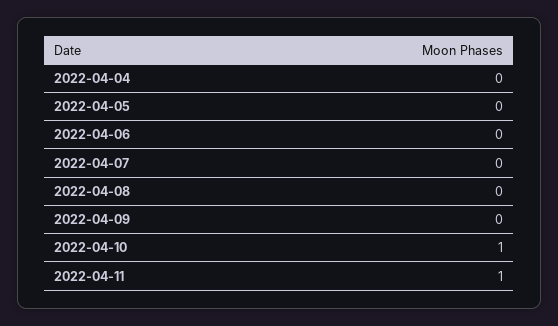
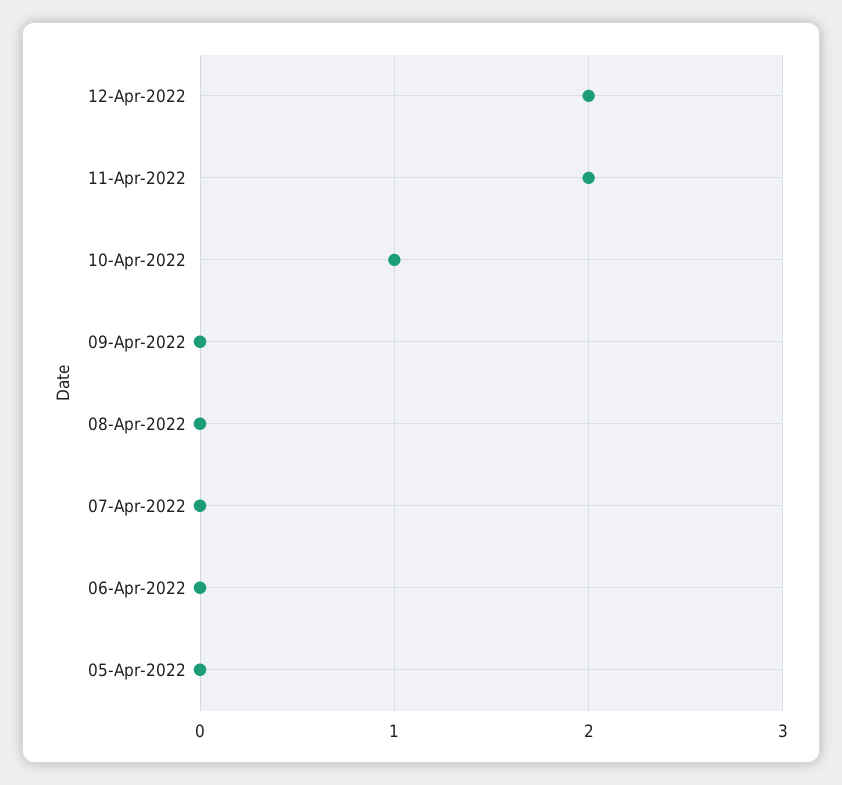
2022-04-04: 0 -> none
2022-04-11: 1 -> 2
12-Apr-2022: none -> 2

